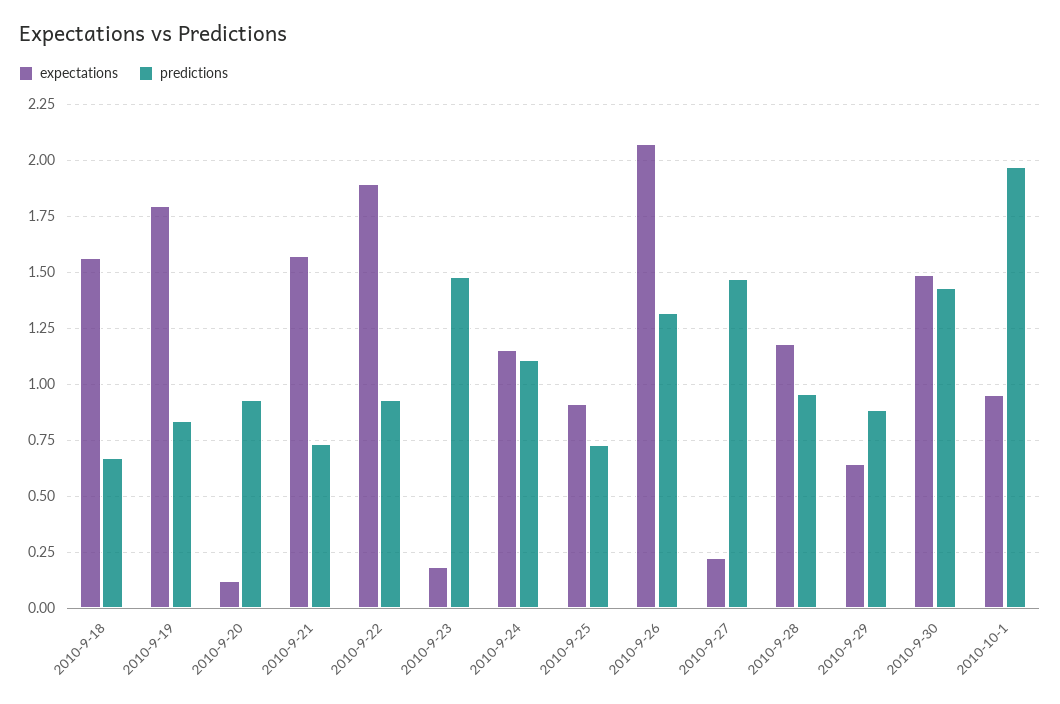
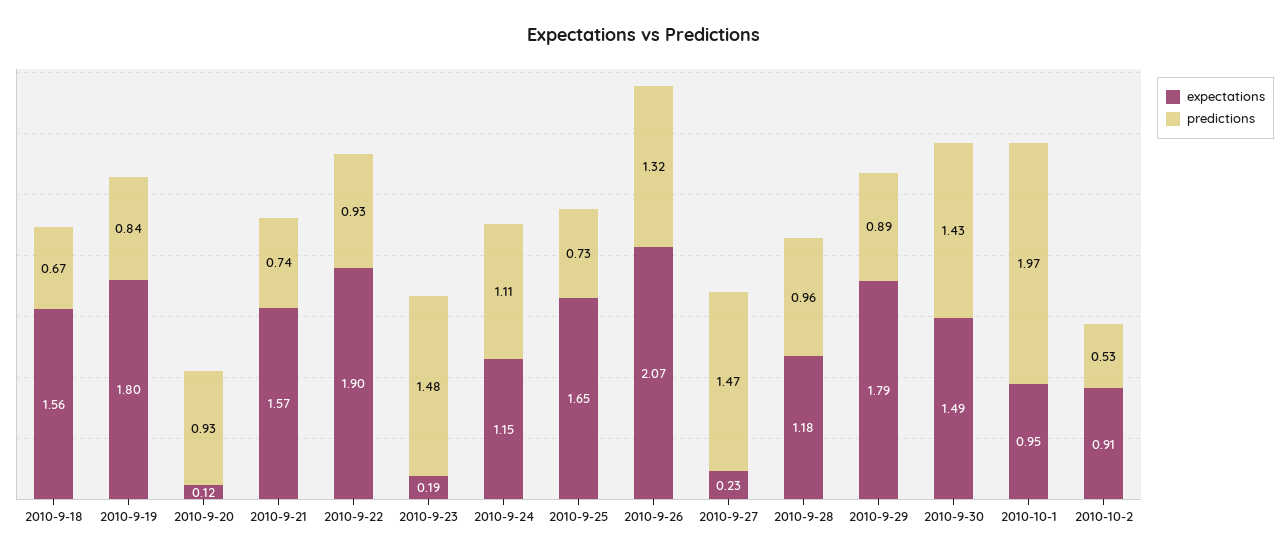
expectations, 2010-9-25: 0.9 -> 1.65
expectations, 2010-9-29: 0.65 -> 1.79
expectations, 2010-10-2: none -> 0.91
predictions, 2010-10-2: none -> 0.53

